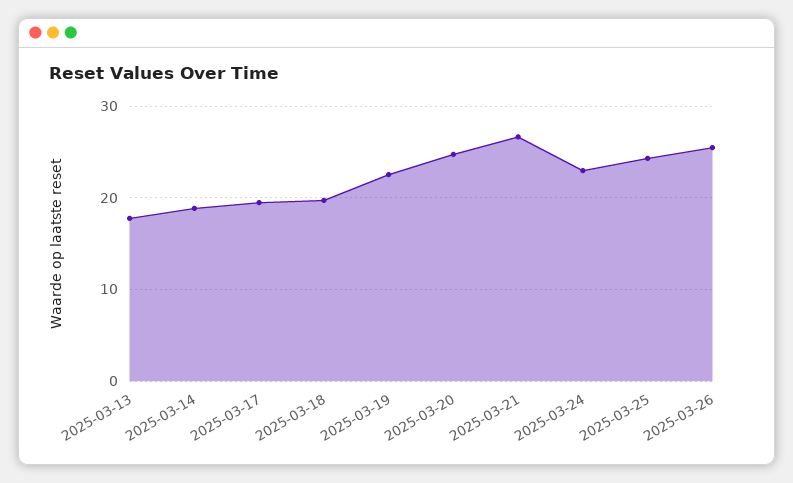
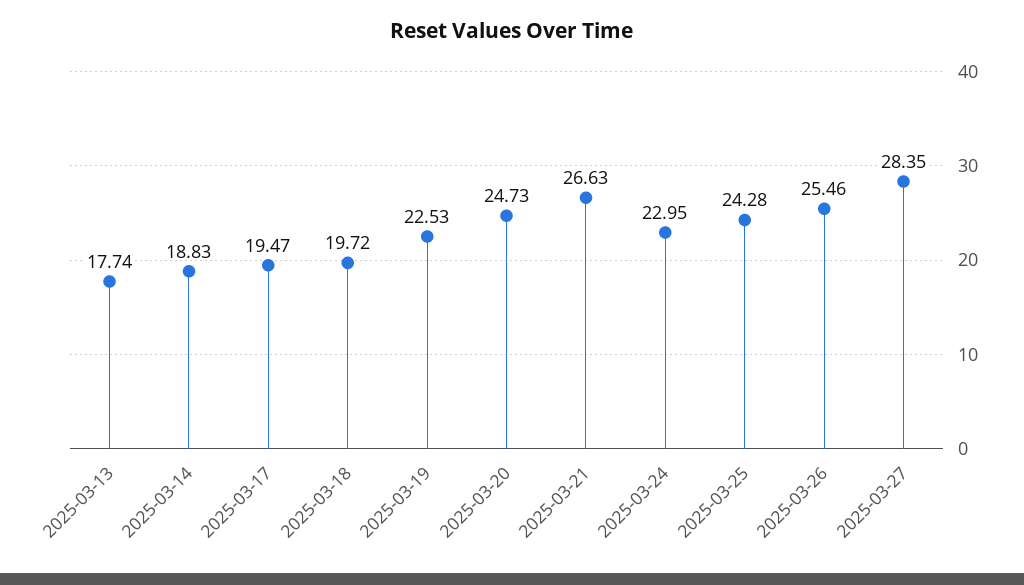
2025-03-27: none -> 28.35

